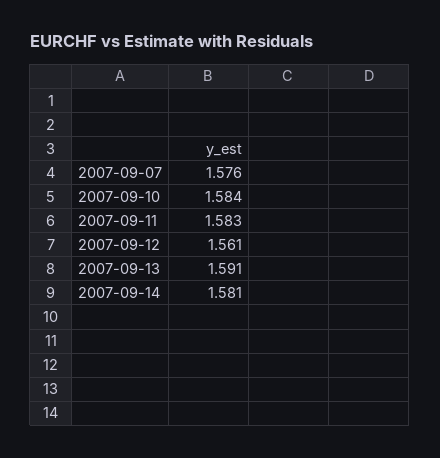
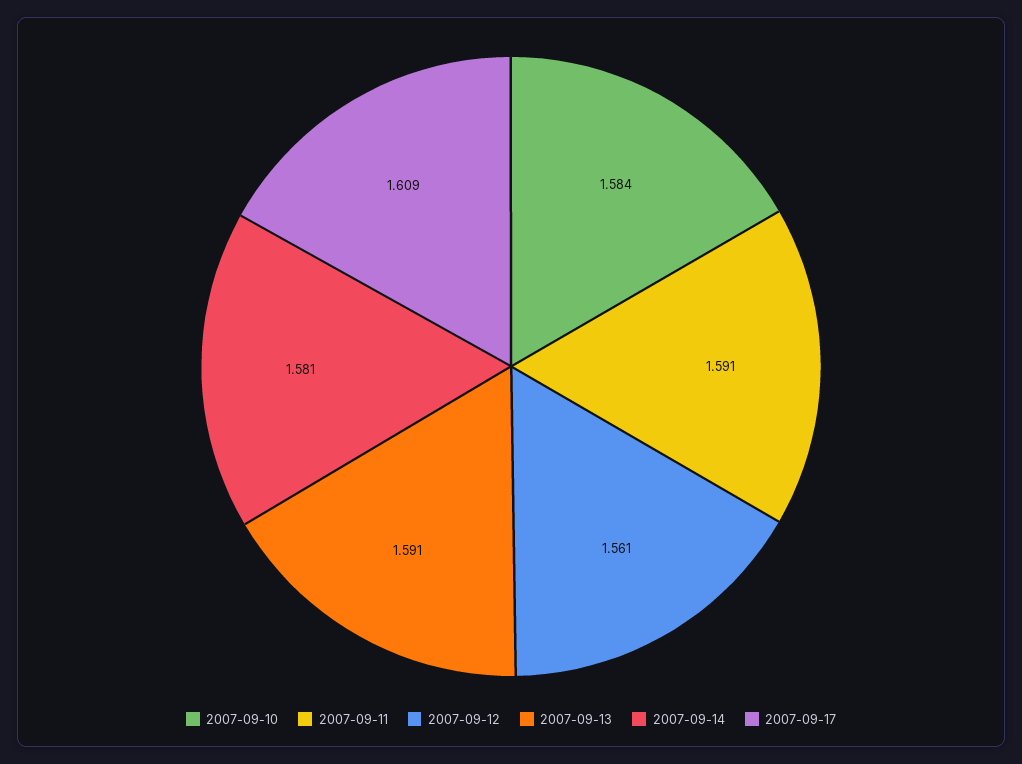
2007-09-07: 1.576 -> none
2007-09-11: 1.583 -> 1.591
2007-09-17: none -> 1.609

